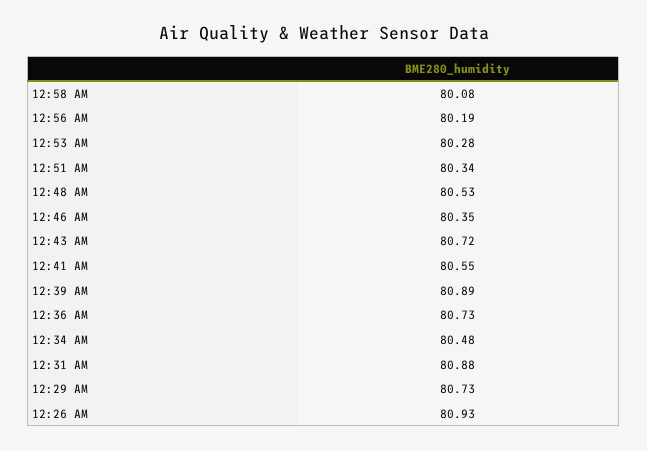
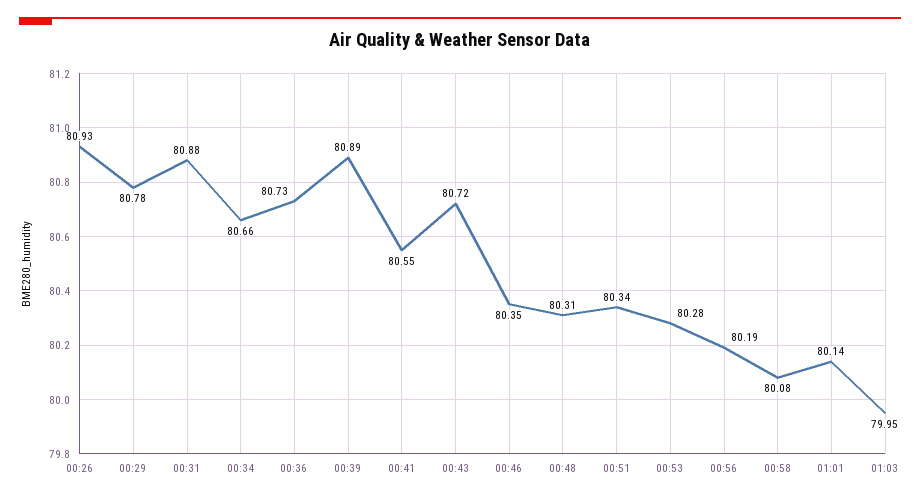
12:48 AM: 80.53 -> 80.31
12:34 AM: 80.48 -> 80.66
12:29 AM: 80.73 -> 80.78
01:01: none -> 80.14
01:03: none -> 79.95

